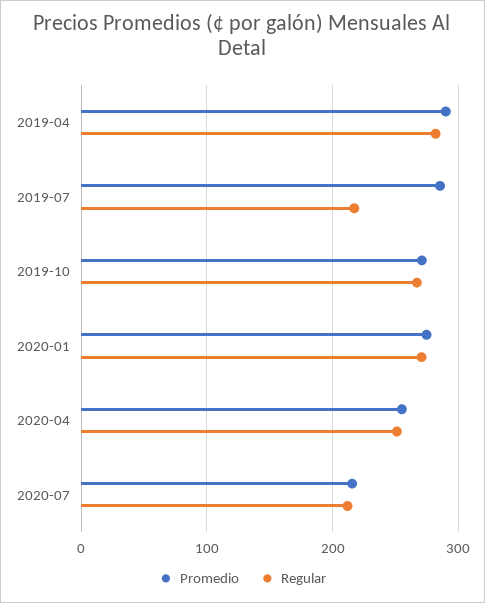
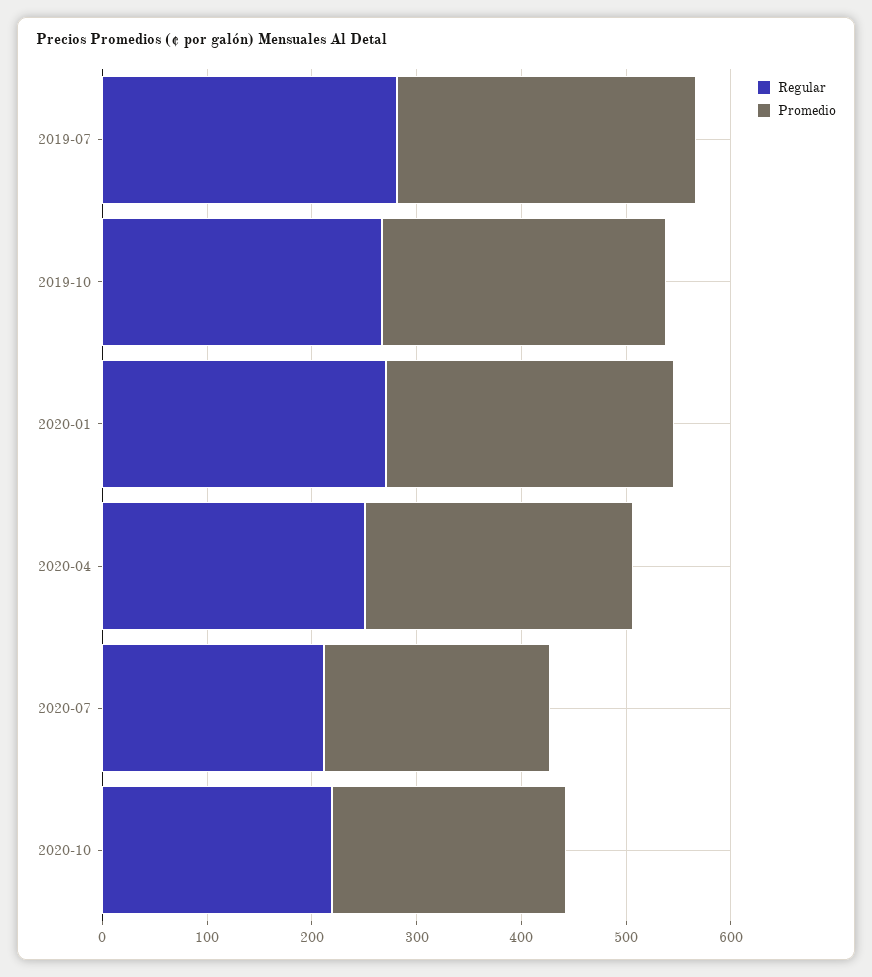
Promedio, 2019-04: 290 -> none
Regular, 2019-04: 280 -> none
Regular, 2019-07: 220 -> 280
Regular, 2020-10: none -> 220
Promedio, 2020-10: none -> 220

